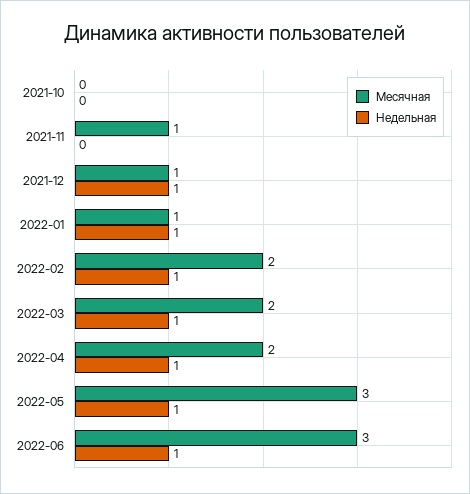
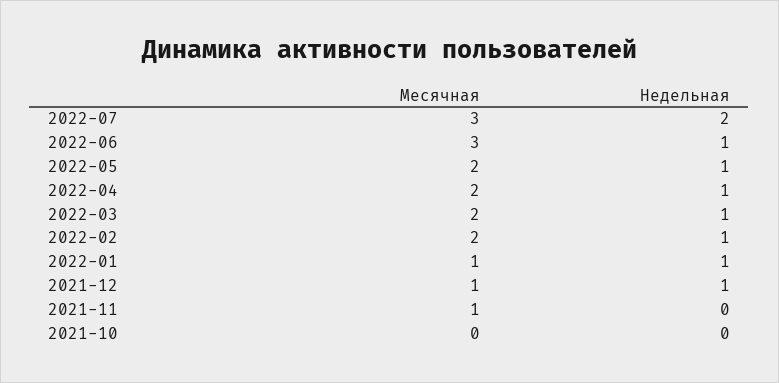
Месячная, 2022-05: 3 -> 2
Месячная, 2022-07: none -> 3
Недельная, 2022-07: none -> 2

